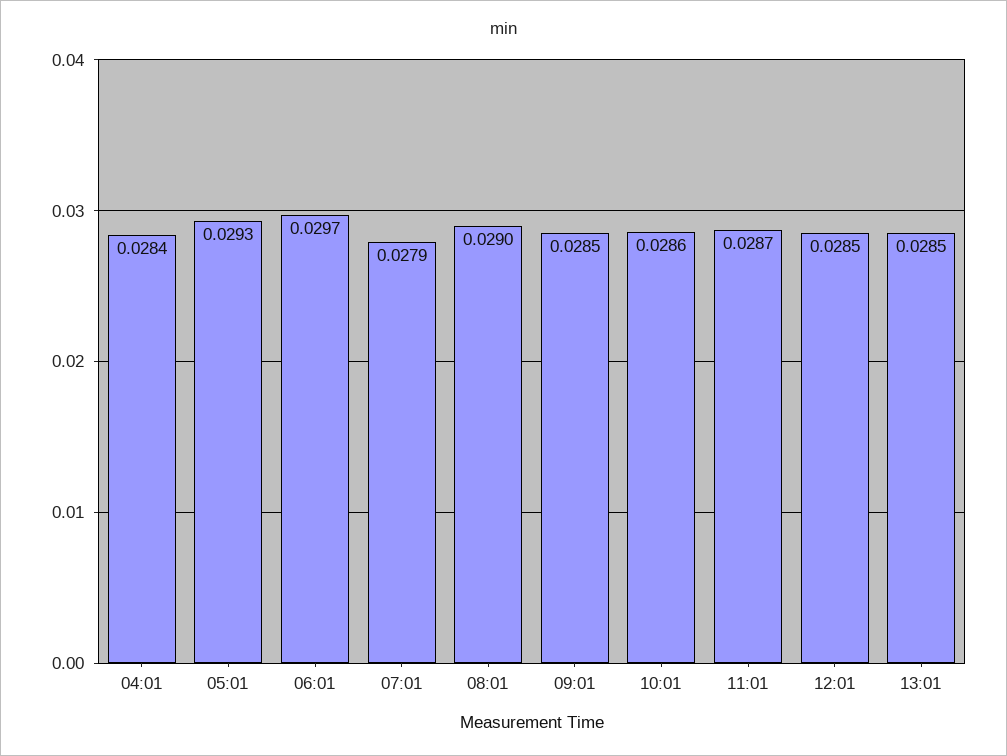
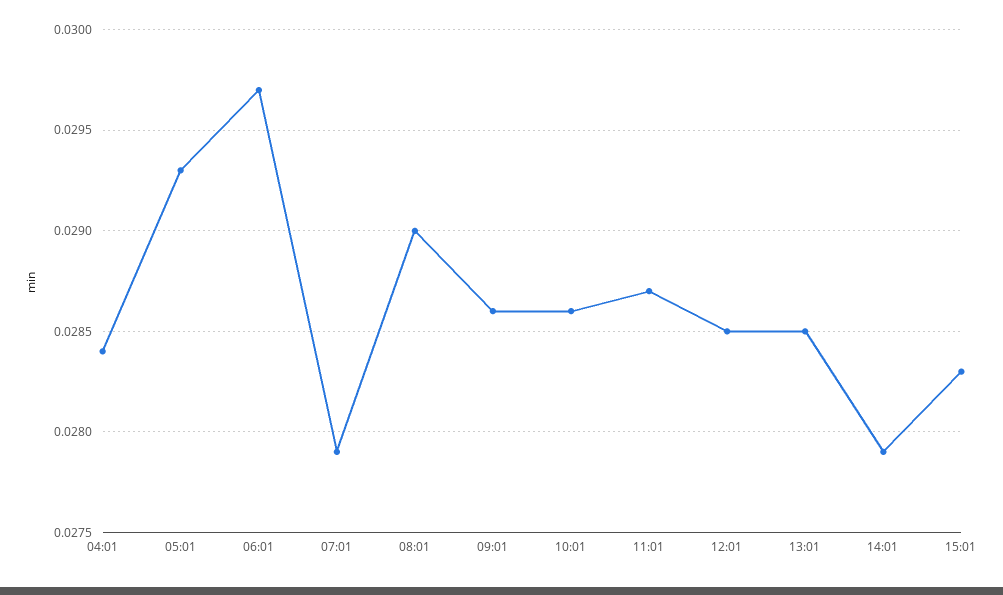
09:01: 0.0285 -> 0.0286
14:01: none -> 0.0279
15:01: none -> 0.0283

